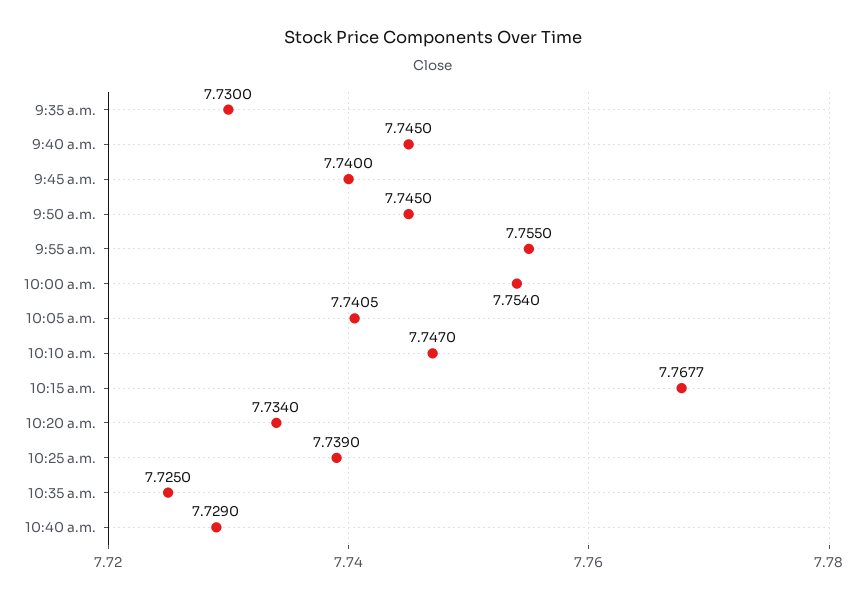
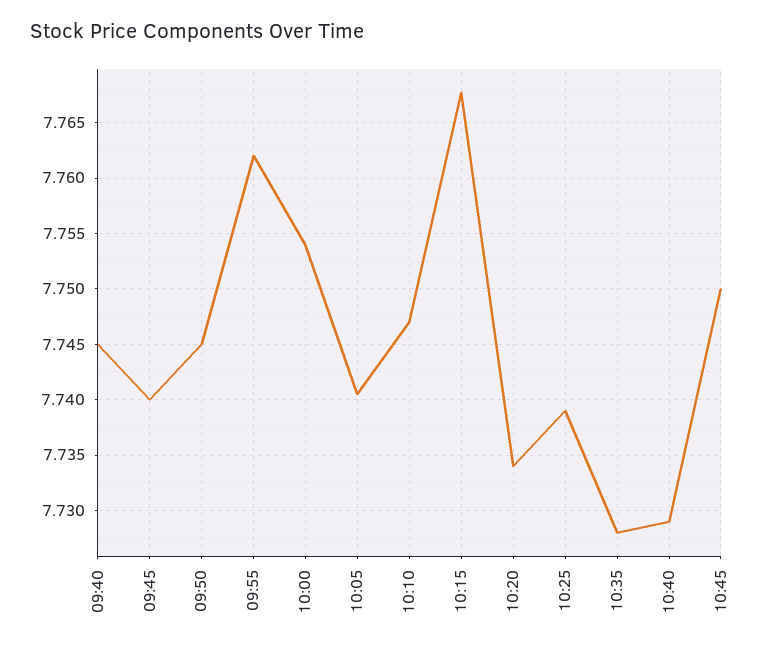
9:35 a.m.: 7.73 -> none
9:55 a.m.: 7.755 -> 7.762
10:35 a.m.: 7.725 -> 7.728
10:45: none -> 7.75

